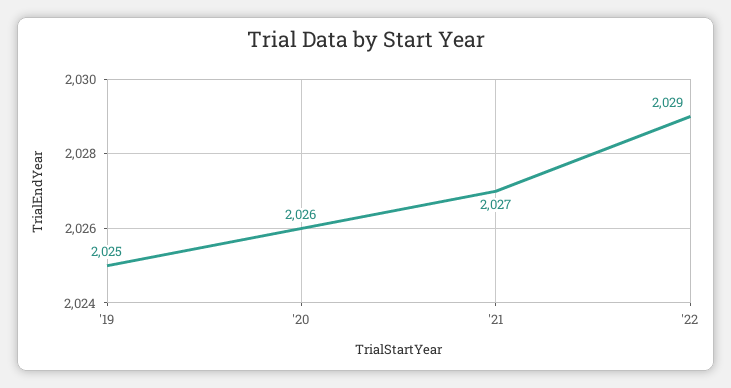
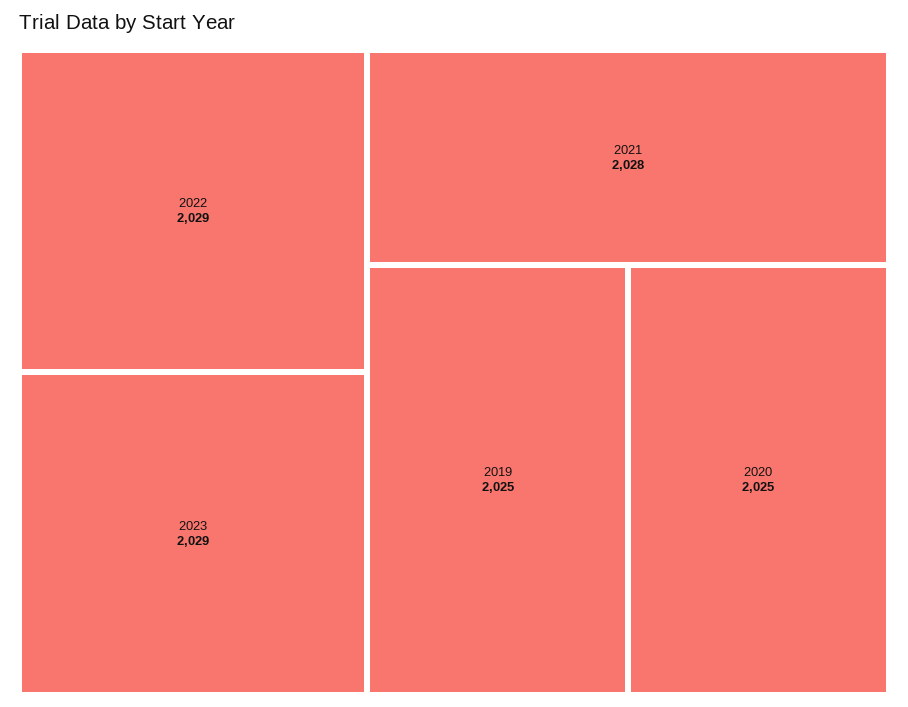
'20: 2026 -> 2025
'21: 2027 -> 2028
2023: none -> 2029

